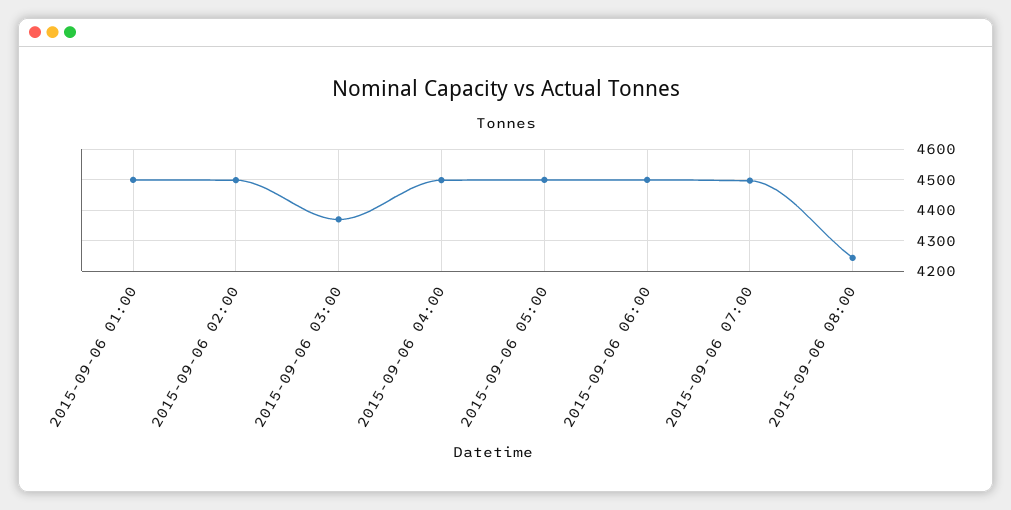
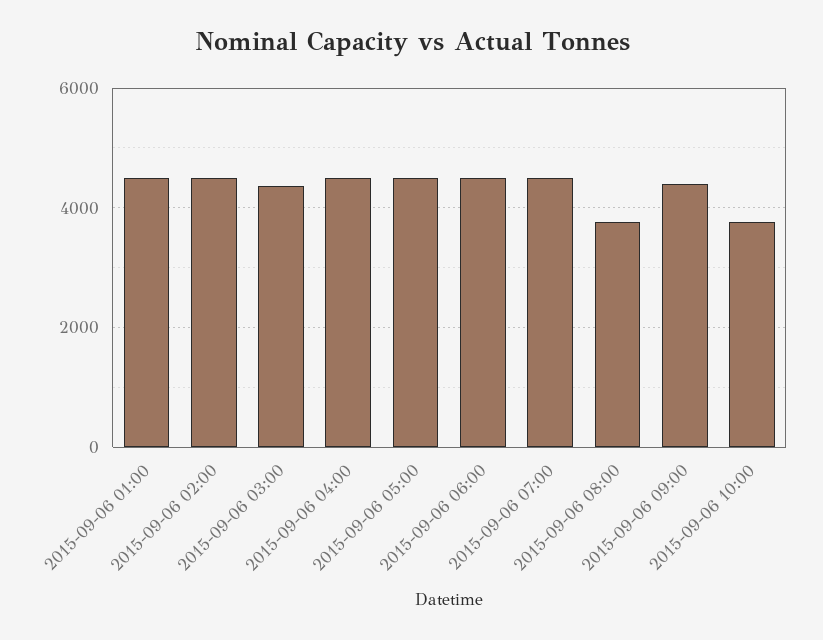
2015-09-06 08:00: 4240 -> 3800
2015-09-06 09:00: none -> 4400
2015-09-06 10:00: none -> 3800

